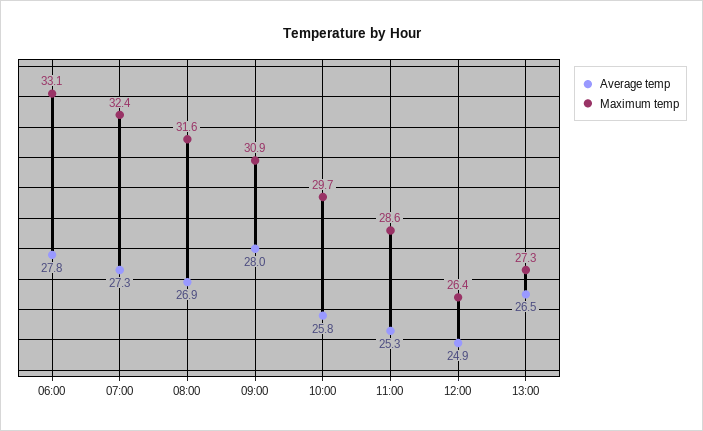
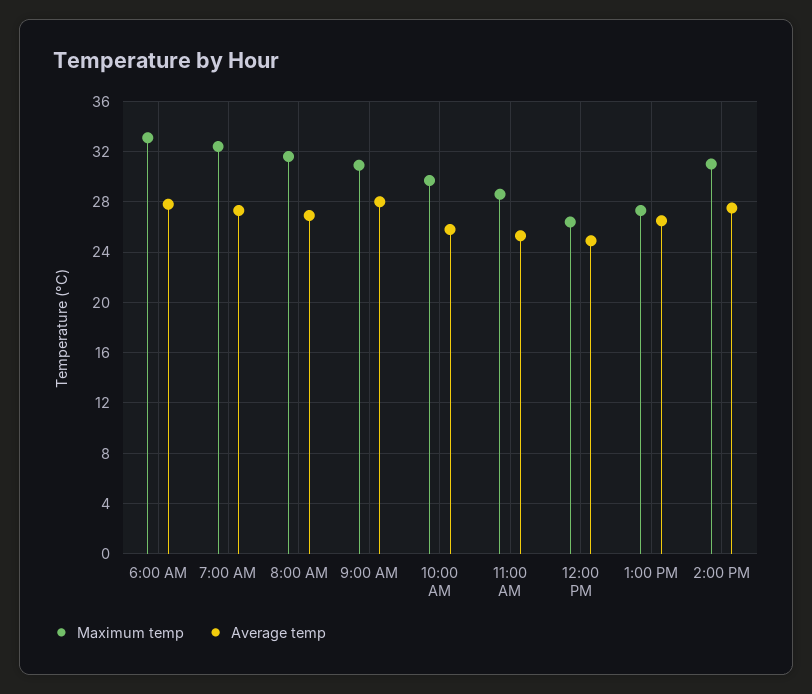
Maximum temp, 2:00 PM: none -> 31
Average temp, 2:00 PM: none -> 27.5

